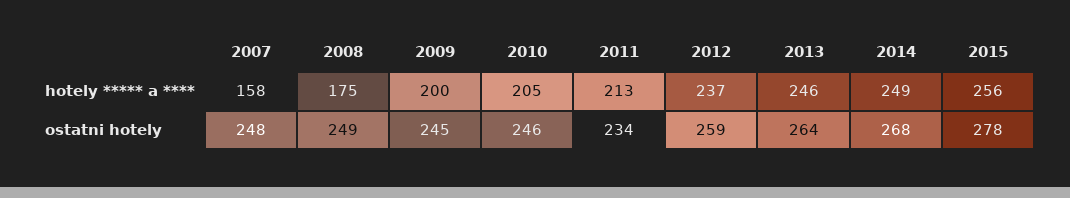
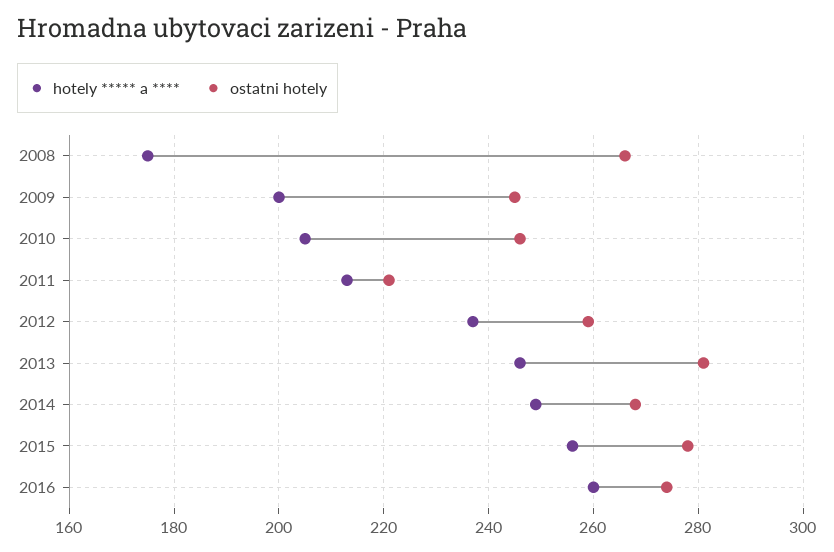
hotely ***** a ****, 2007: 158 -> none
ostatni hotely, 2007: 248 -> none
ostatni hotely, 2008: 249 -> 265
ostatni hotely, 2011: 234 -> 220
ostatni hotely, 2013: 264 -> 280
hotely ***** a ****, 2016: none -> 260
ostatni hotely, 2016: none -> 275

